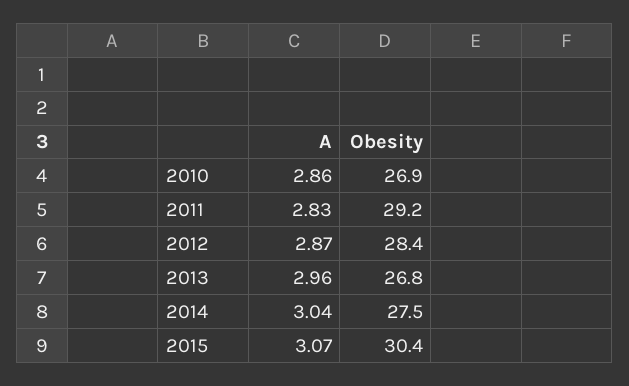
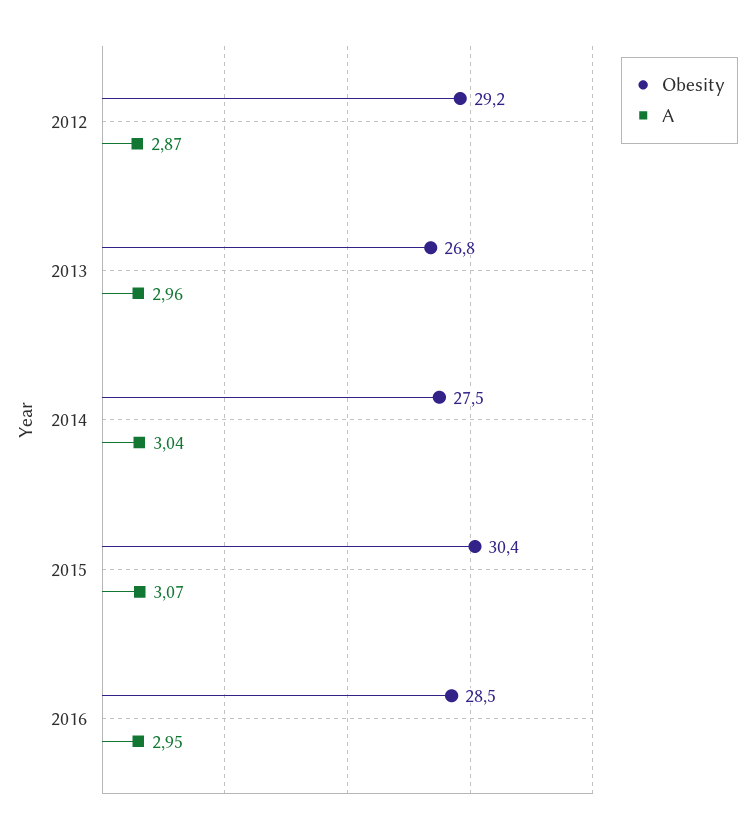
A, 2010: 2.86 -> none
Obesity, 2010: 26.9 -> none
A, 2011: 2.83 -> none
Obesity, 2011: 29.2 -> none
Obesity, 2012: 28.4 -> 29.2
Obesity, 2016: none -> 28.5
A, 2016: none -> 2.95

